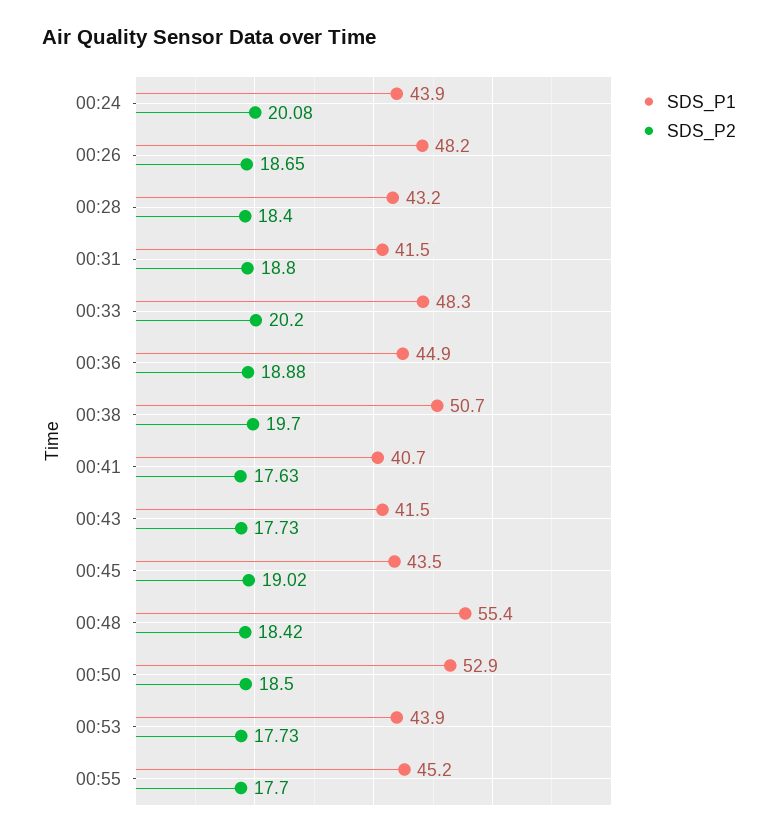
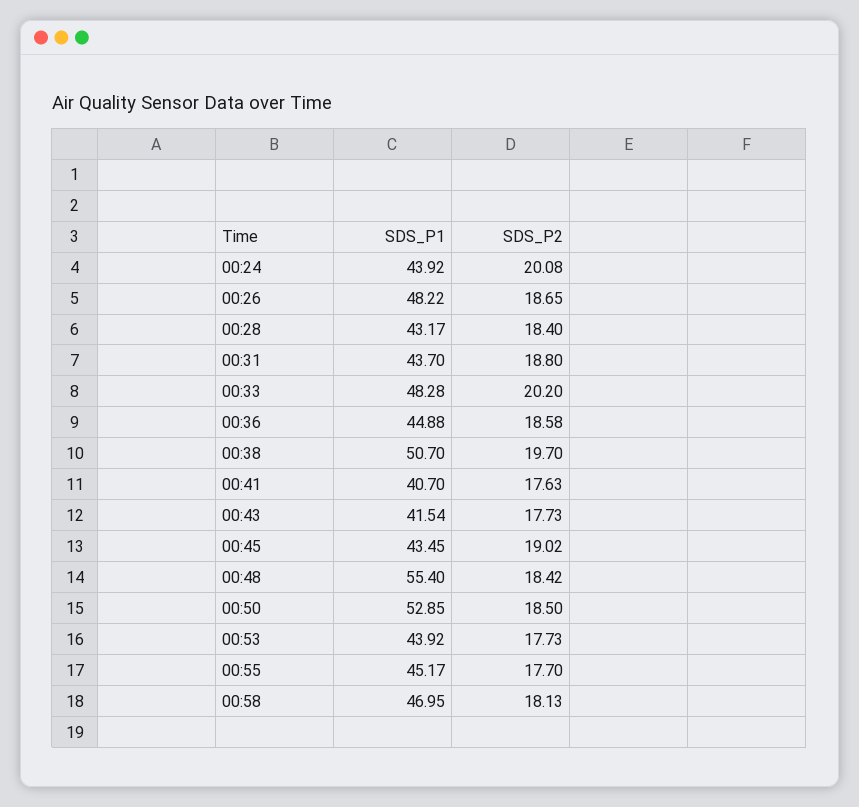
SDS_P1, 00:31: 41.5 -> 43.7
SDS_P2, 00:36: 18.88 -> 18.58
SDS_P1, 00:58: none -> 46.95
SDS_P2, 00:58: none -> 18.13

